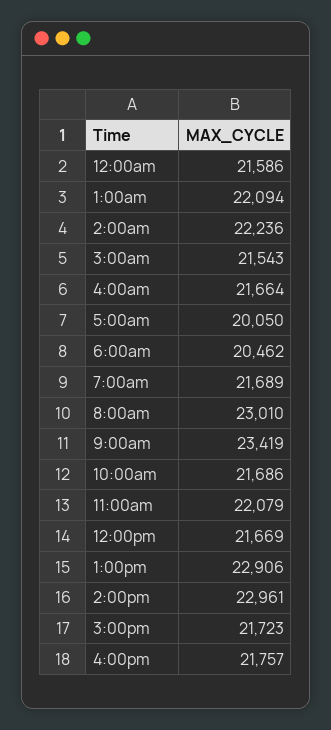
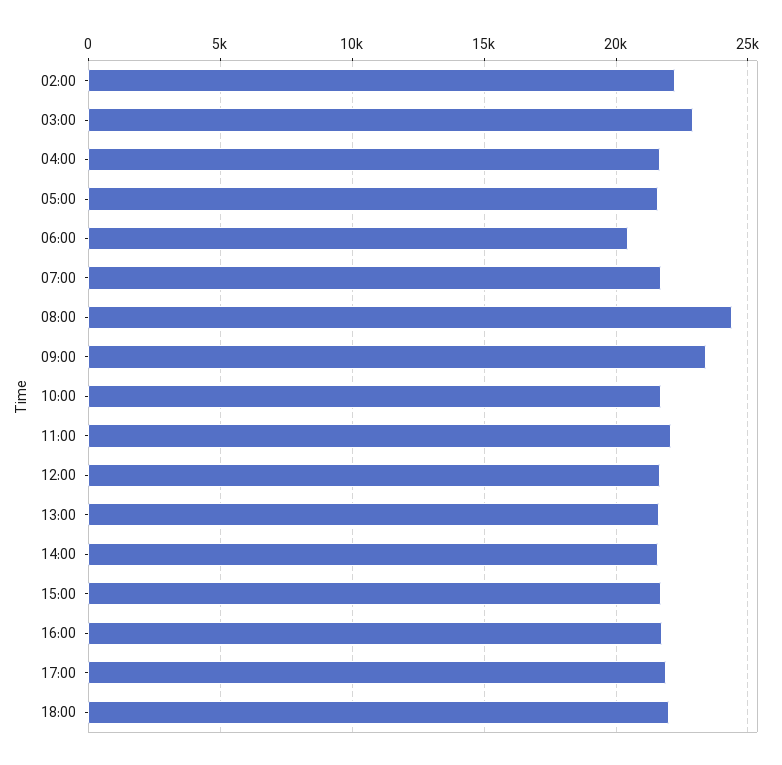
12:00am: 21586 -> none
1:00am: 22094 -> none
3:00am: 21543 -> 23000
5:00am: 20050 -> 21500
8:00am: 23010 -> 24500
1:00pm: 22906 -> 21500
2:00pm: 22961 -> 21500
17:00: none -> 22000
18:00: none -> 22000

